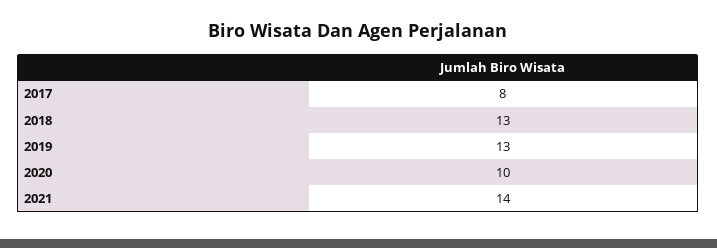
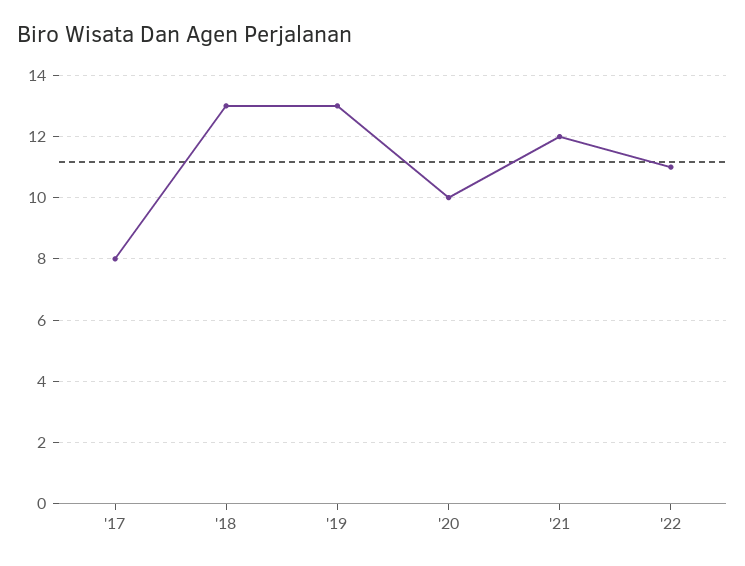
2021: 14 -> 12
'22: none -> 11

